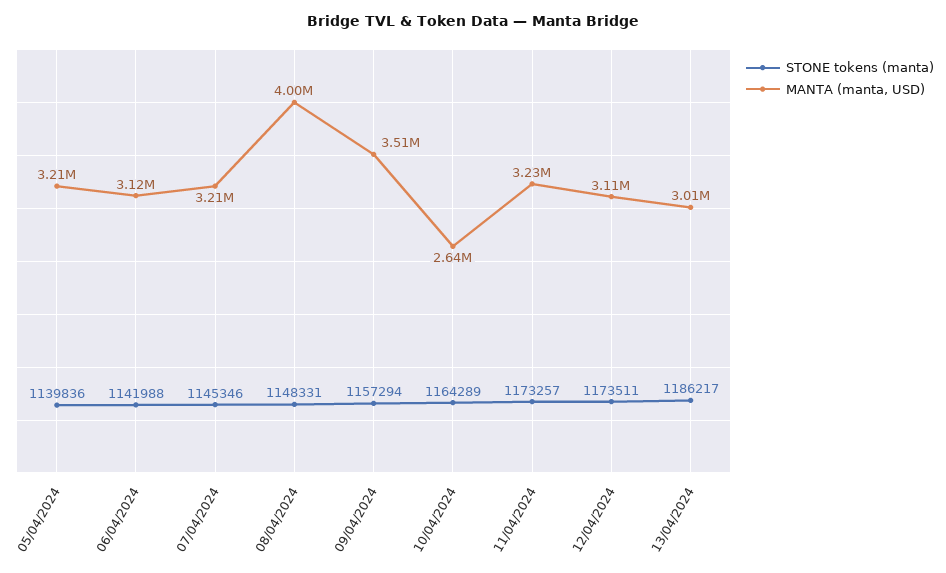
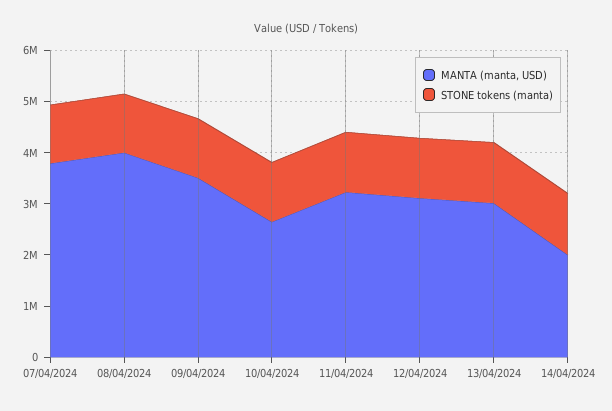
STONE tokens (manta), 05/04/2024: 1139836 -> none
MANTA (manta, USD), 05/04/2024: 3210000 -> none
STONE tokens (manta), 06/04/2024: 1141988 -> none
MANTA (manta, USD), 06/04/2024: 3120000 -> none
MANTA (manta, USD), 07/04/2024: 3210000 -> 3800000
MANTA (manta, USD), 14/04/2024: none -> 2000000
STONE tokens (manta), 14/04/2024: none -> 1200000

